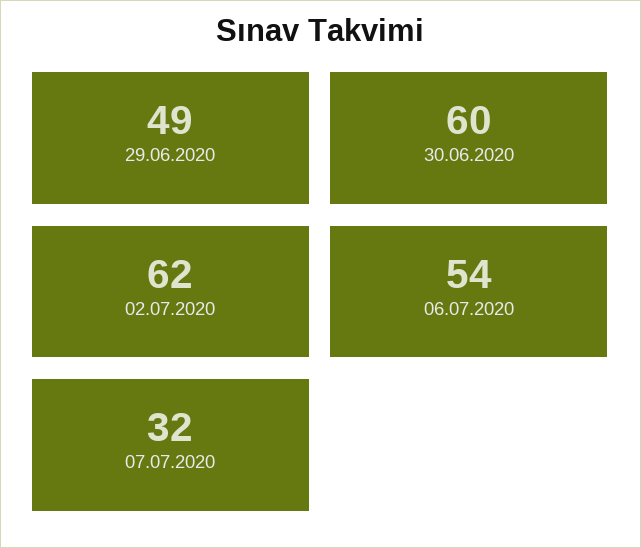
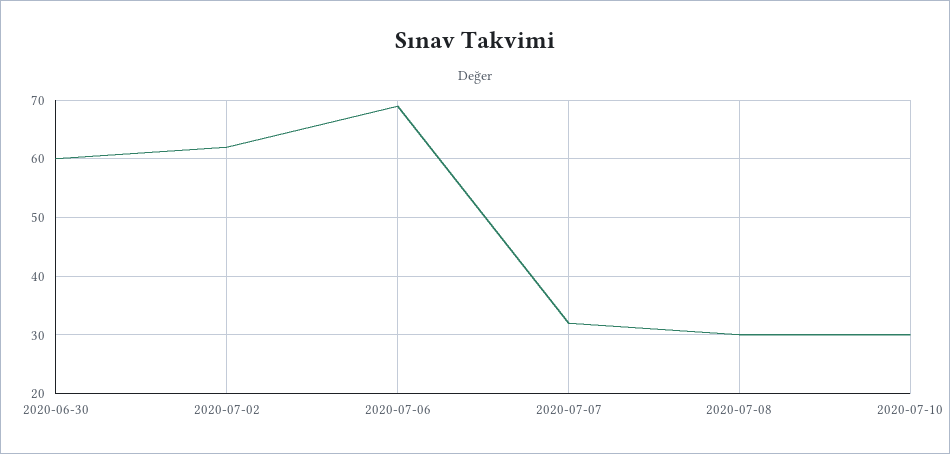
29.06.2020: 49 -> none
06.07.2020: 54 -> 70
2020-07-08: none -> 30
2020-07-10: none -> 30

